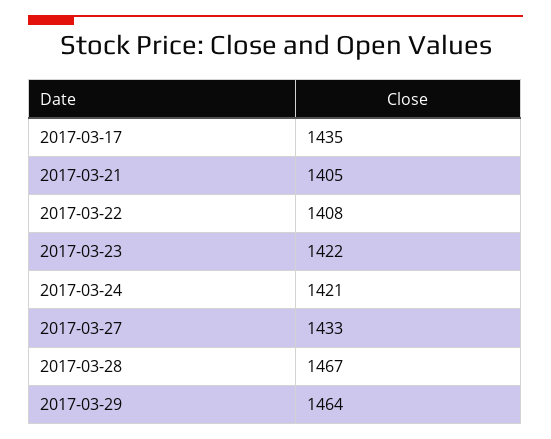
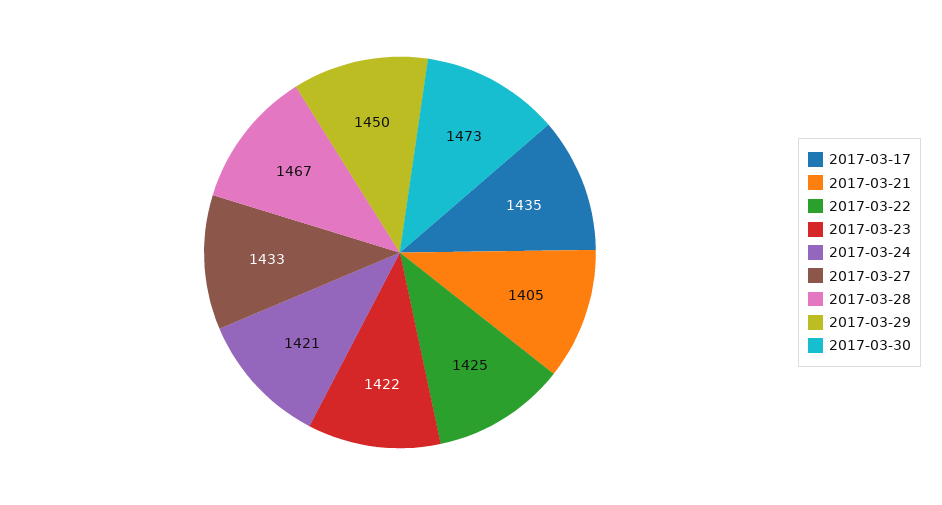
2017-03-22: 1408 -> 1425
2017-03-29: 1464 -> 1450
2017-03-30: none -> 1473

